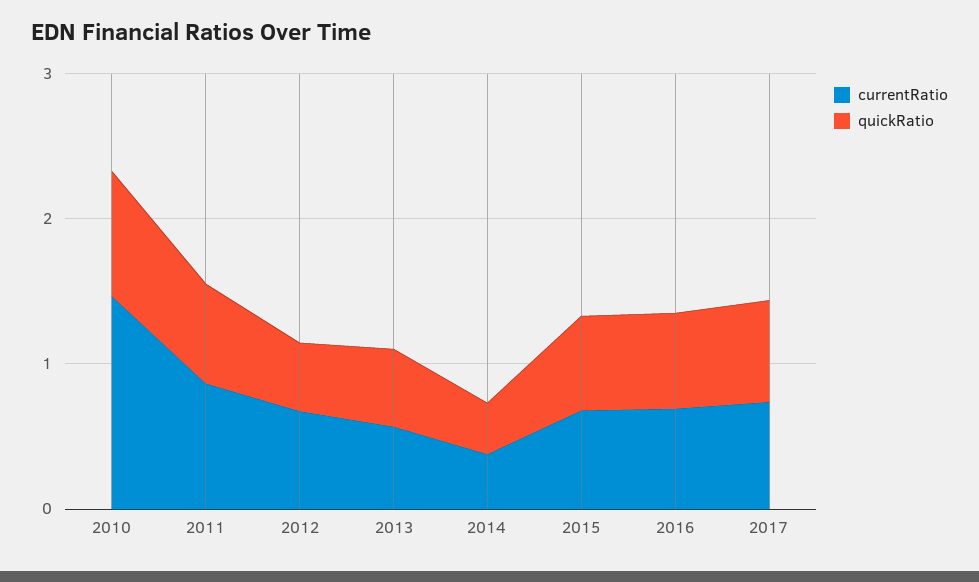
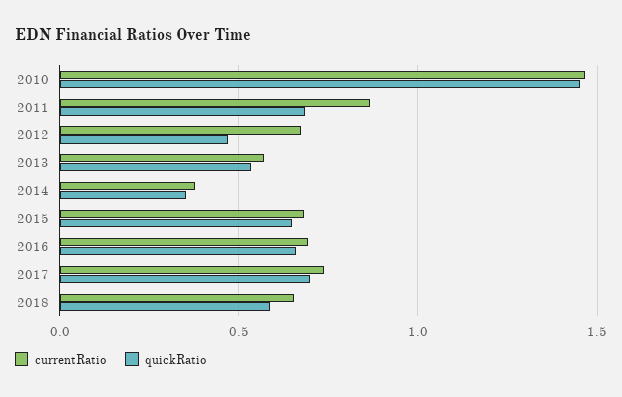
quickRatio, 2010: 0.8 -> 1.45
currentRatio, 2018: none -> 0.65
quickRatio, 2018: none -> 0.6

